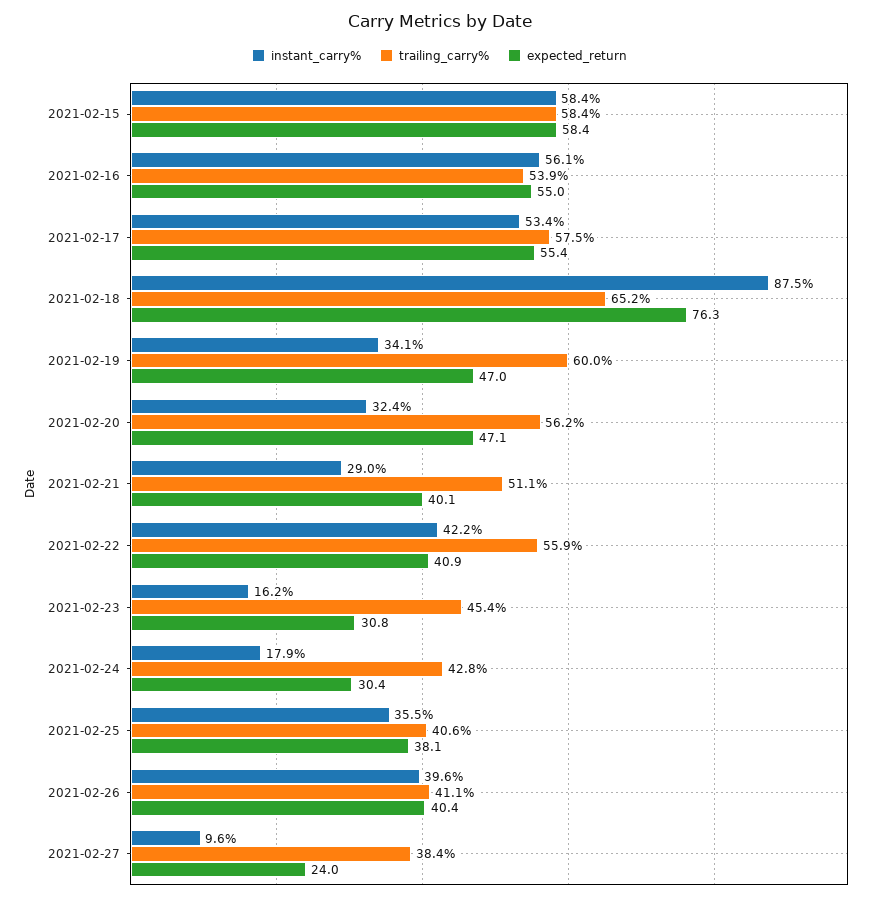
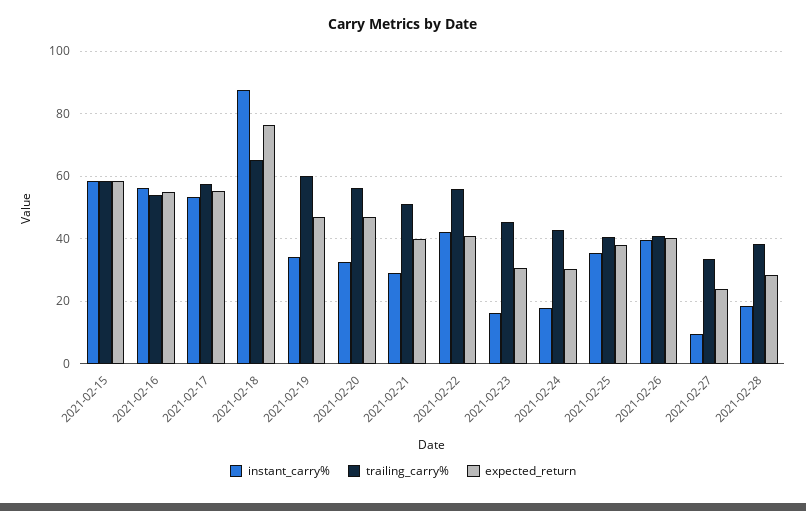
trailing_carry%, 2021-02-27: 38.4 -> 34
instant_carry%, 2021-02-28: none -> 18
trailing_carry%, 2021-02-28: none -> 38
expected_return, 2021-02-28: none -> 28

